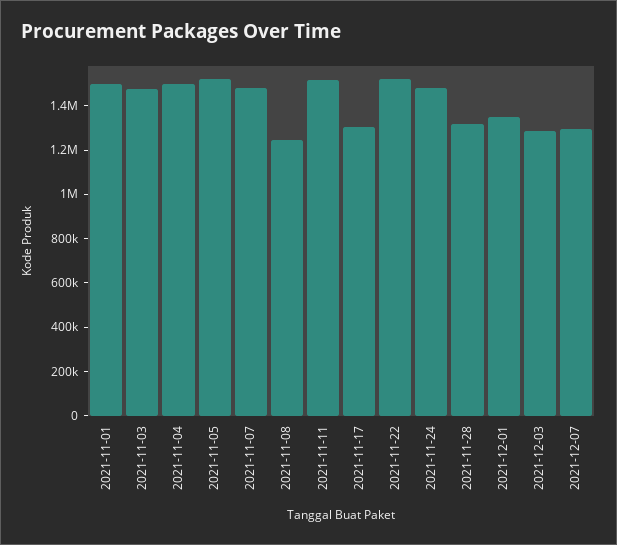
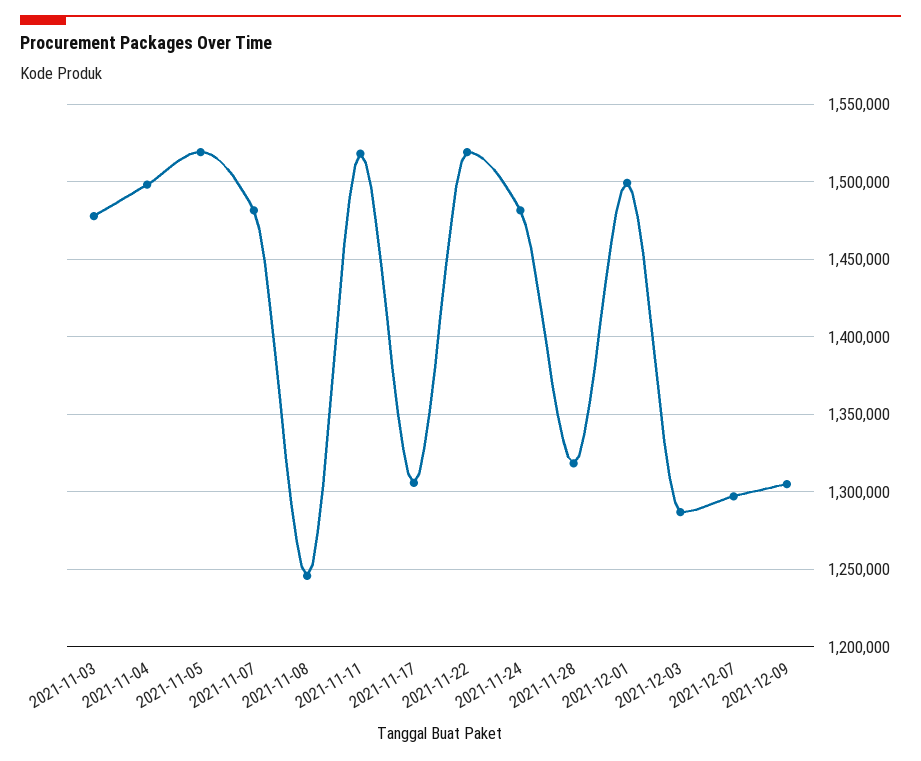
2021-11-01: 1500000 -> none
2021-12-01: 1350000 -> 1500000
2021-12-09: none -> 1305000

